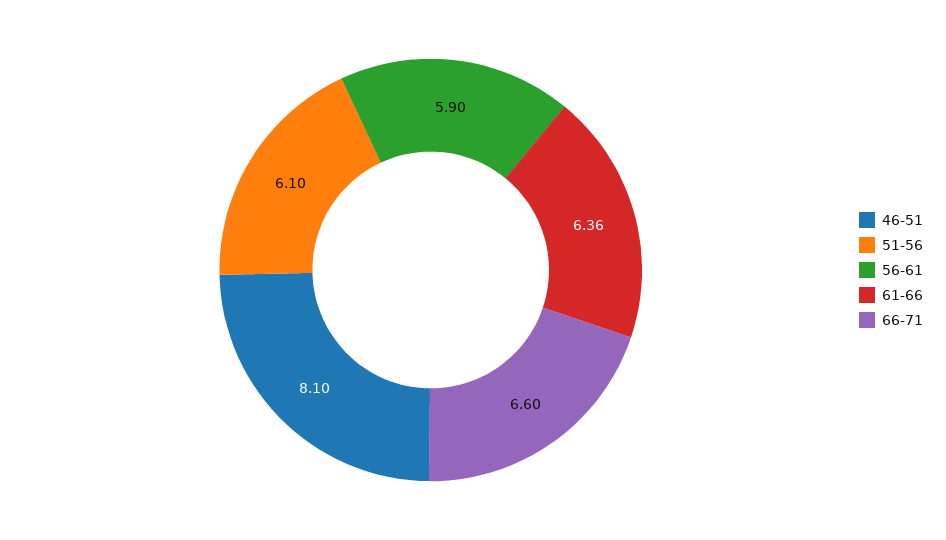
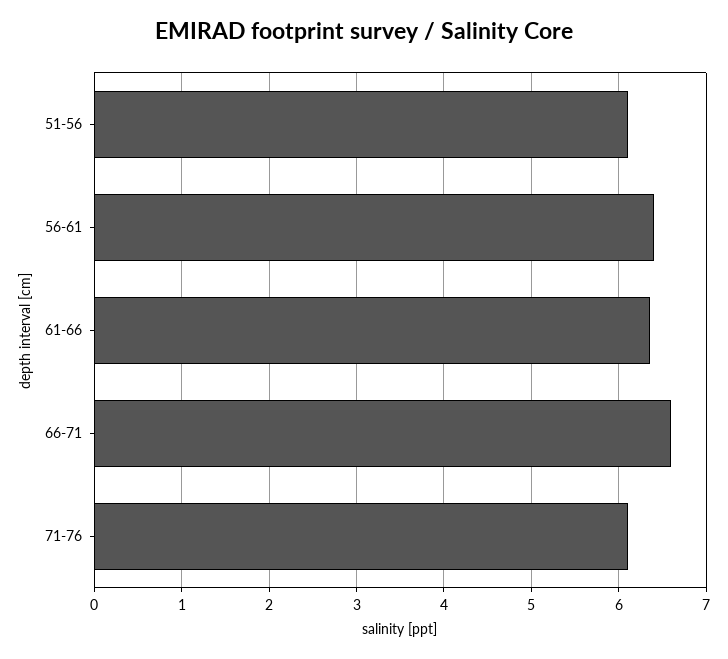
46-51: 8.1 -> none
56-61: 5.9 -> 6.4
71-76: none -> 6.1

